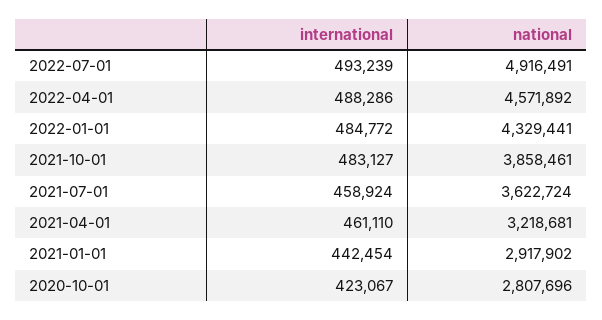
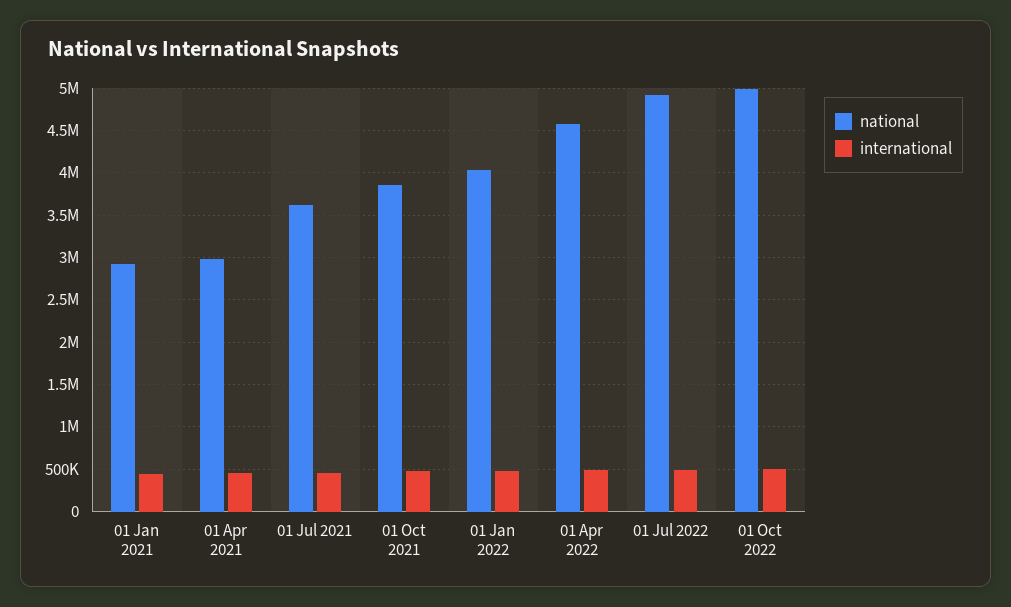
national, 2022-01-01: 4329441 -> 4000000
national, 2021-04-01: 3218681 -> 3000000
international, 2020-10-01: 423067 -> none
national, 2020-10-01: 2807696 -> none
national, 01 Oct 2022: none -> 5000000
international, 01 Oct 2022: none -> 500000

